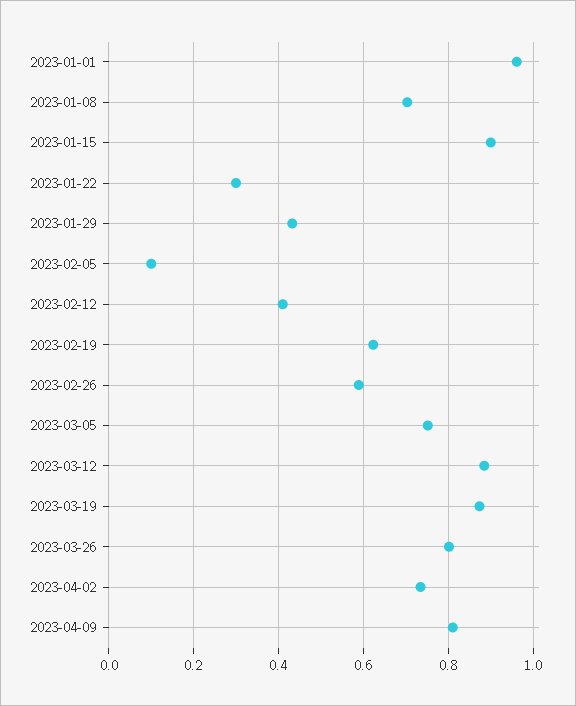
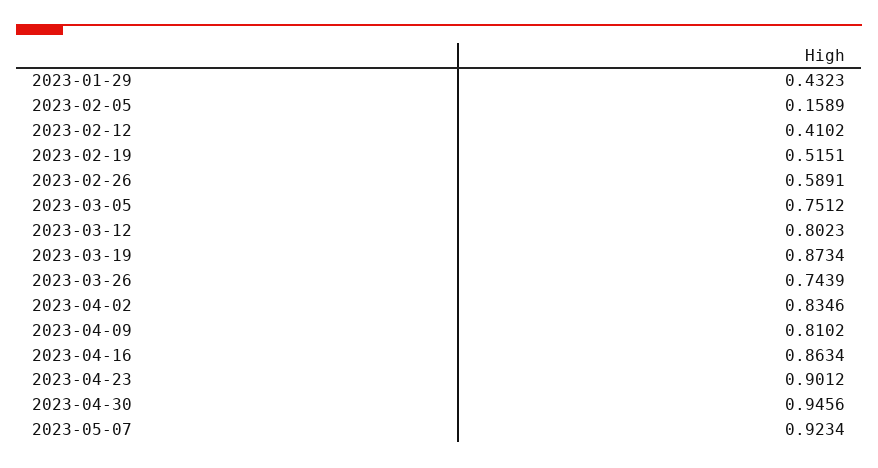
2023-01-01: 0.96 -> none
2023-01-08: 0.7 -> none
2023-01-15: 0.9 -> none
2023-01-22: 0.3 -> none
2023-02-05: 0.1 -> 0.1589
2023-02-19: 0.62 -> 0.5151
2023-03-12: 0.88 -> 0.8023
2023-03-26: 0.8 -> 0.7439
2023-04-02: 0.74 -> 0.8346
2023-04-16: none -> 0.8634
2023-04-23: none -> 0.9012
2023-04-30: none -> 0.9456
2023-05-07: none -> 0.9234

